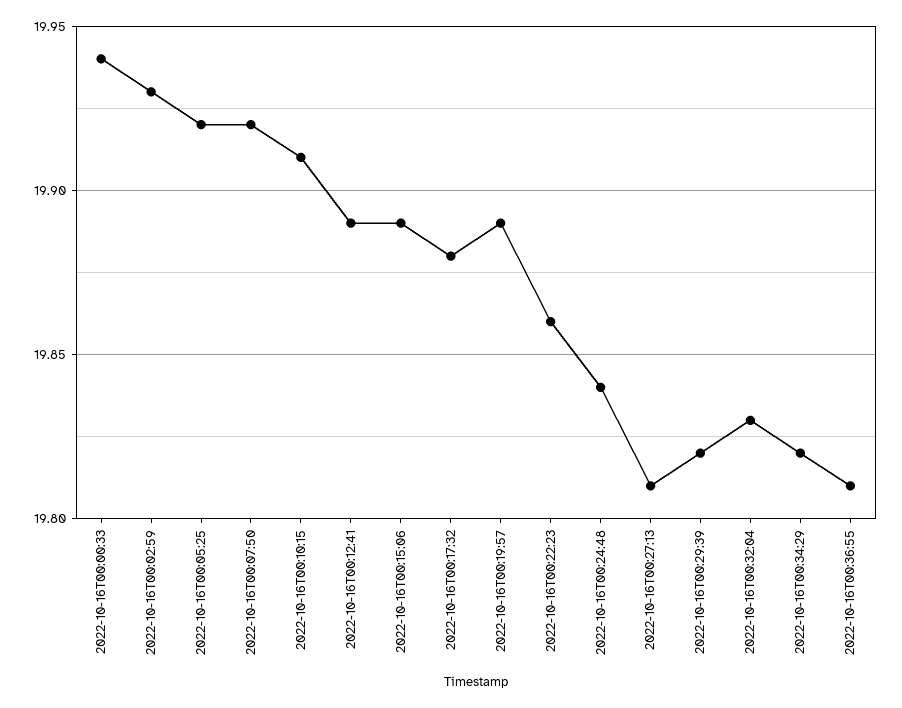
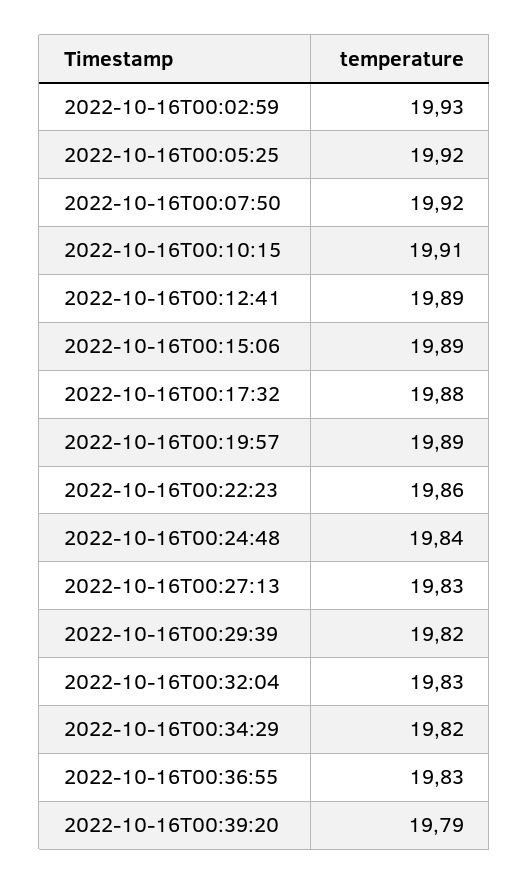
2022-10-16T00:00:33: 19.94 -> none
2022-10-16T00:27:13: 19.81 -> 19.83
2022-10-16T00:36:55: 19.81 -> 19.83
2022-10-16T00:39:20: none -> 19.79

